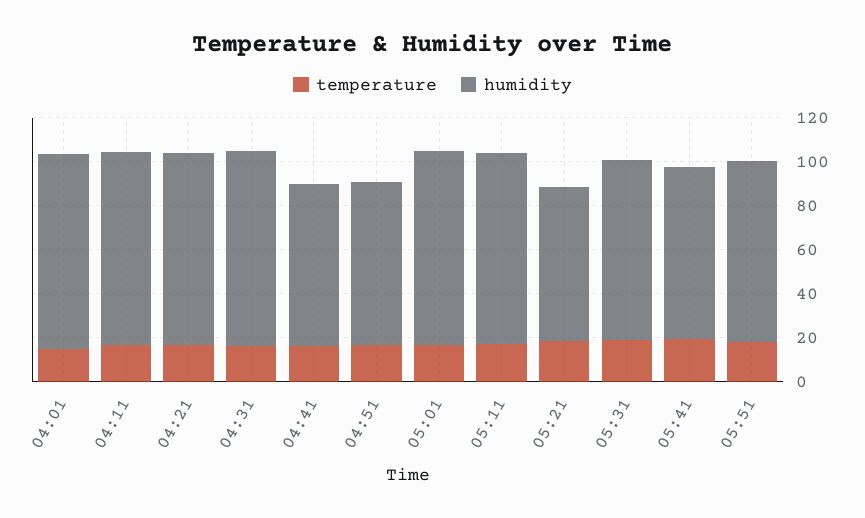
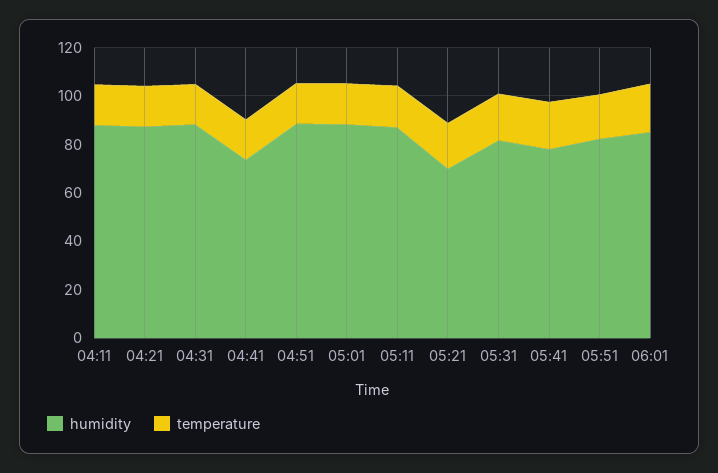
temperature, 04:01: 15 -> none
humidity, 04:01: 90 -> none
humidity, 04:51: 75 -> 90
humidity, 06:01: none -> 85
temperature, 06:01: none -> 20

